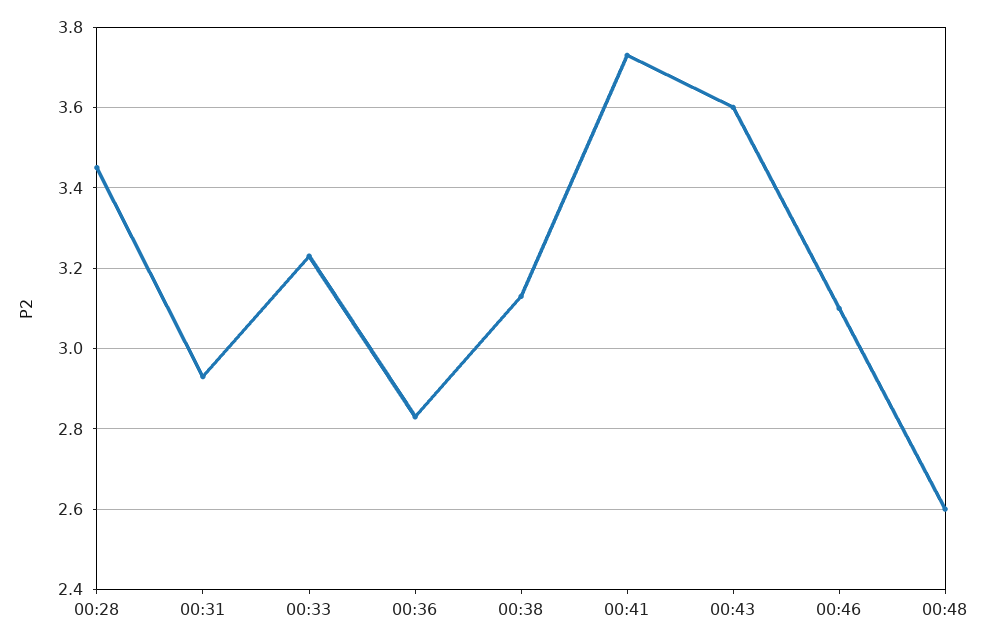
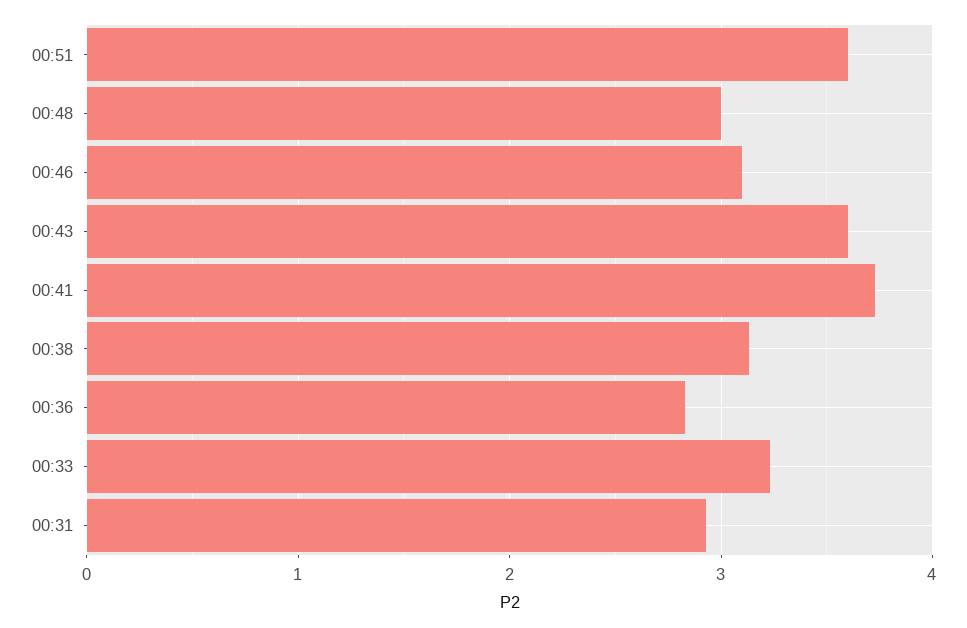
00:28: 3.45 -> none
00:48: 2.6 -> 3
00:51: none -> 3.6

